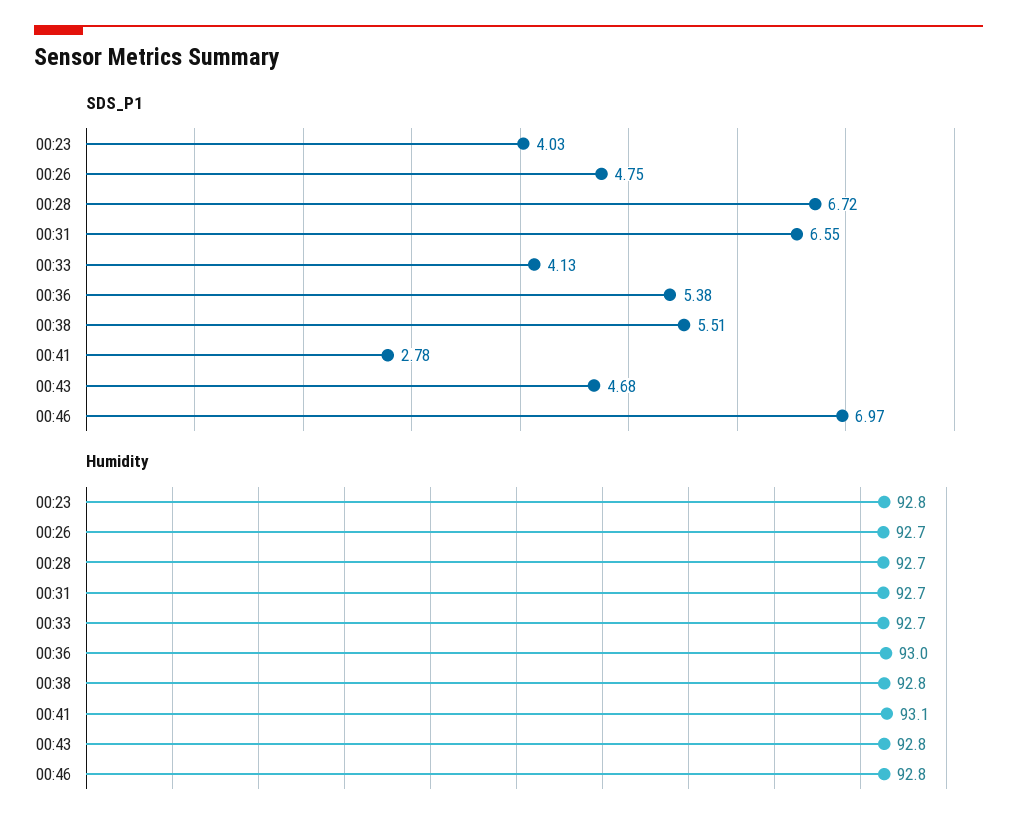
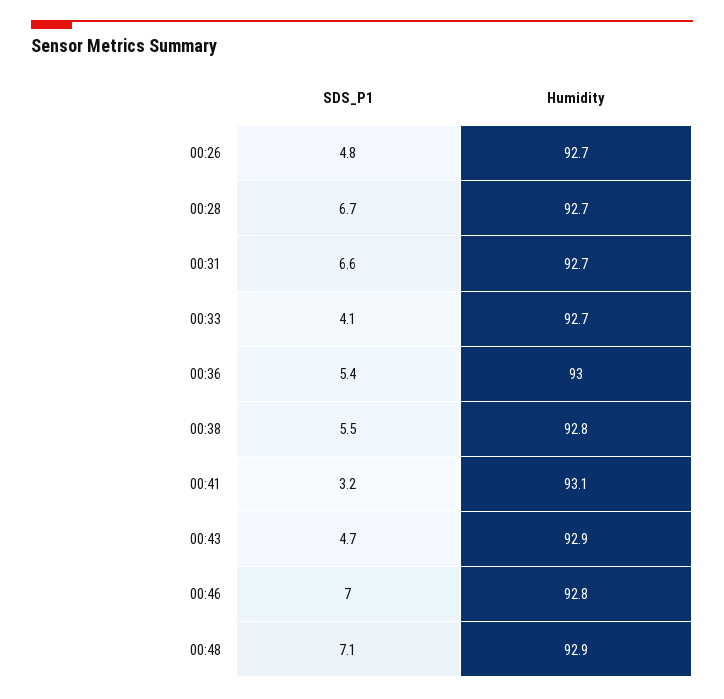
SDS_P1, 00:23: 4.03 -> none
SDS_P1, 00:41: 2.78 -> 3.2
Humidity, 00:23: 92.8 -> none
Humidity, 00:43: 92.8 -> 92.9
SDS_P1, 00:48: none -> 7.1
Humidity, 00:48: none -> 92.9

